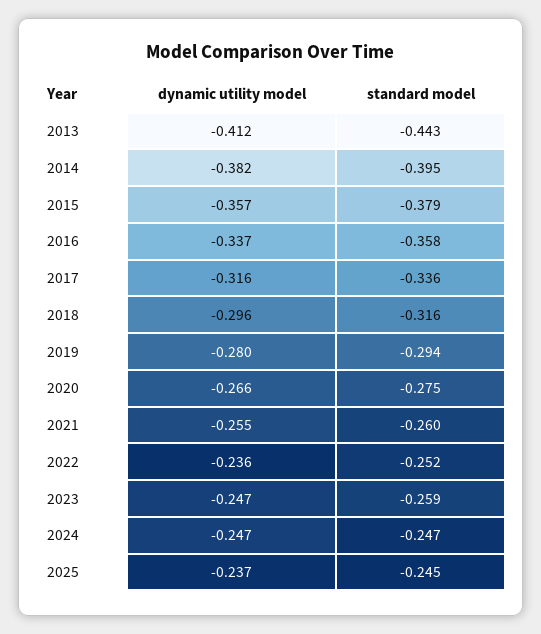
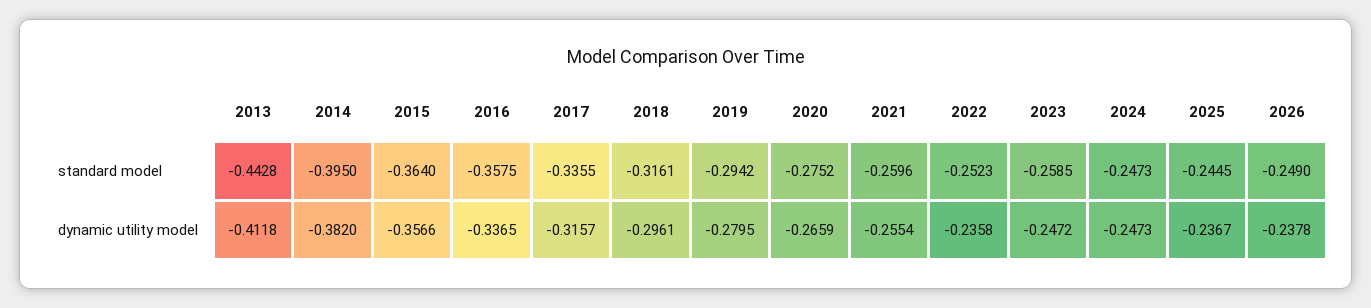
standard model, 2015: -0.379 -> -0.364
standard model, 2026: none -> -0.249
dynamic utility model, 2026: none -> -0.2378

